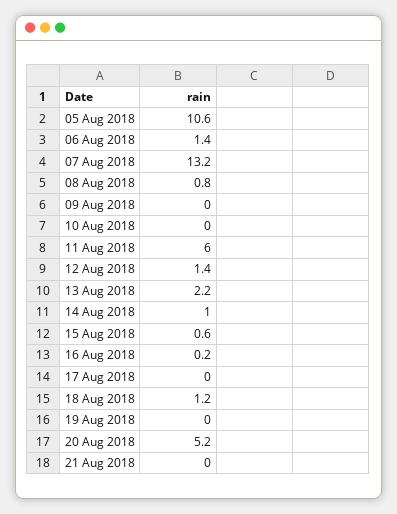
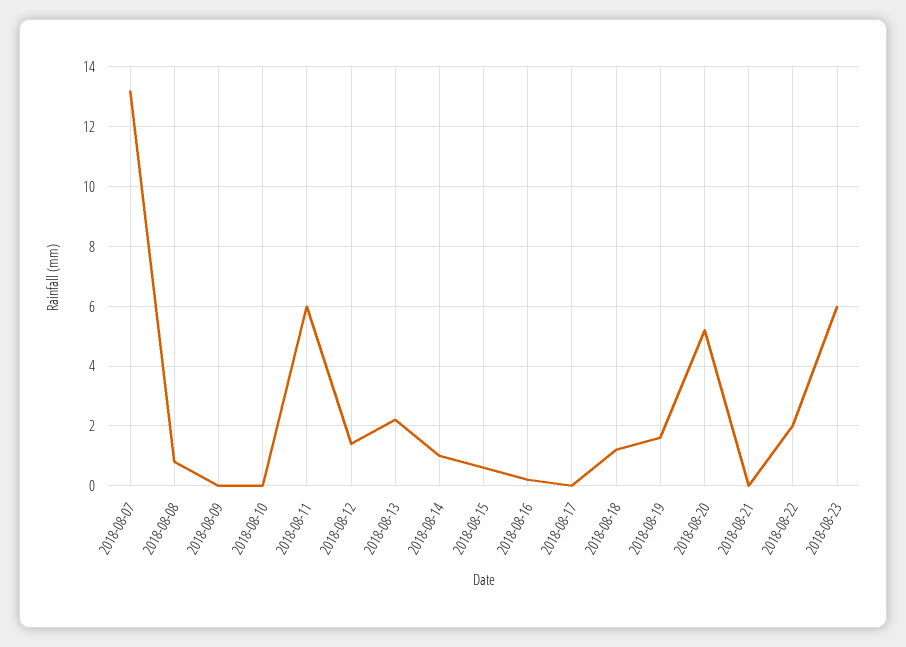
05 Aug 2018: 10.6 -> none
06 Aug 2018: 1.4 -> none
19 Aug 2018: 0 -> 1.5
2018-08-22: none -> 2
2018-08-23: none -> 6

